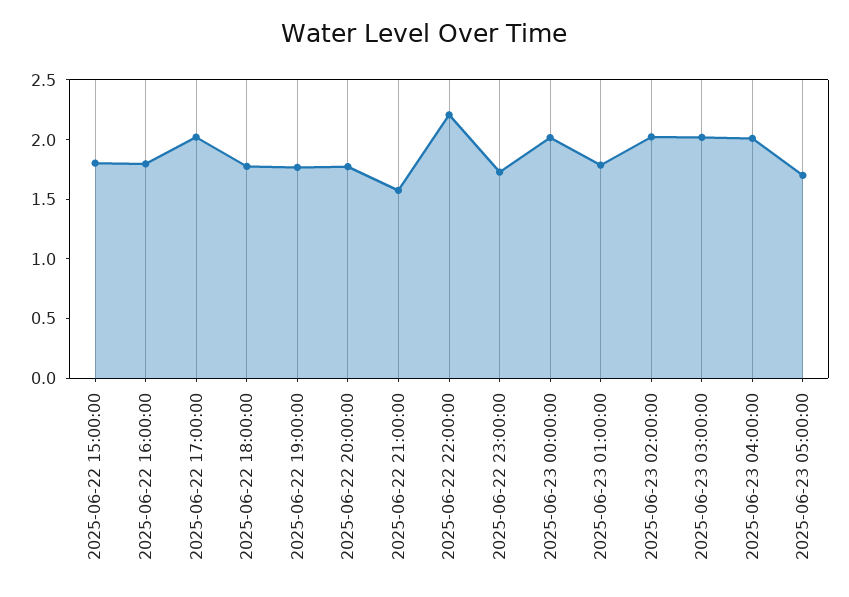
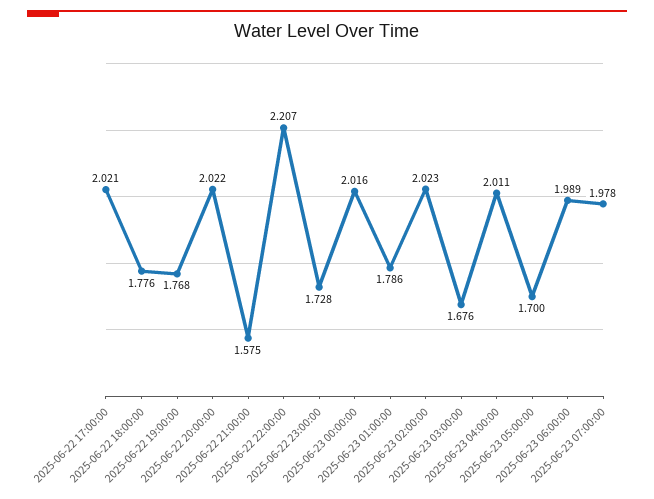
2025-06-22 15:00:00: 1.8 -> none
2025-06-22 16:00:00: 1.8 -> none
2025-06-22 20:00:00: 1.8 -> 2.022
2025-06-23 03:00:00: 2 -> 1.676
2025-06-23 06:00:00: none -> 1.989
2025-06-23 07:00:00: none -> 1.978

